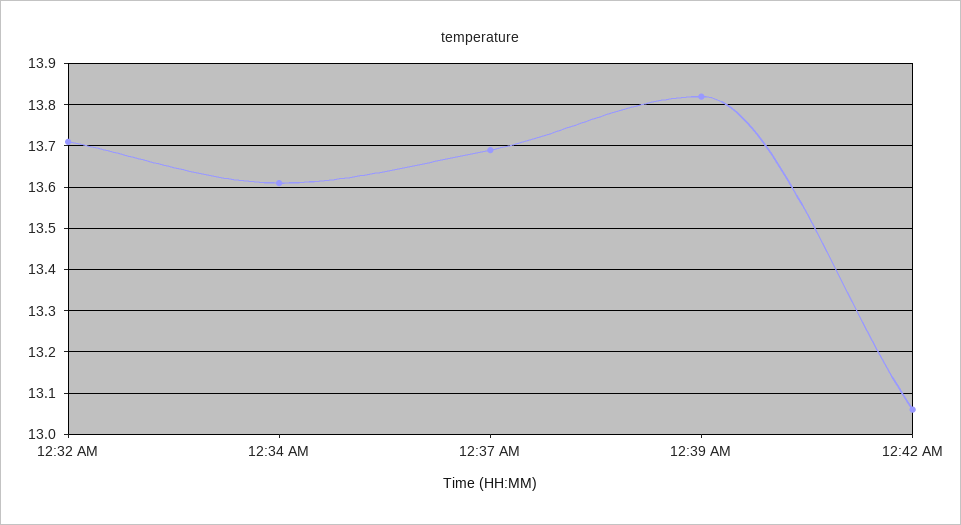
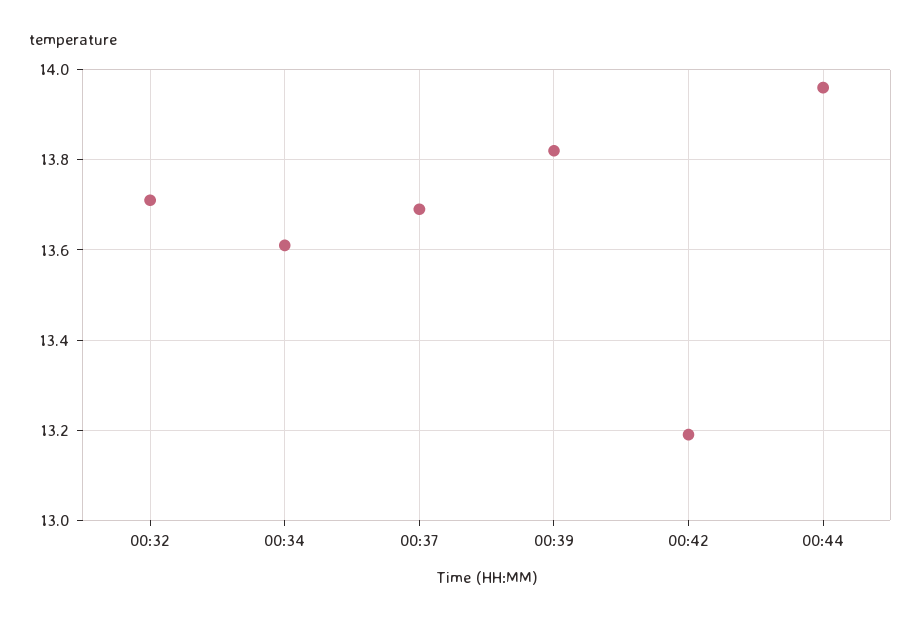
12:42 AM: 13.05 -> 13.2
00:44: none -> 13.95

